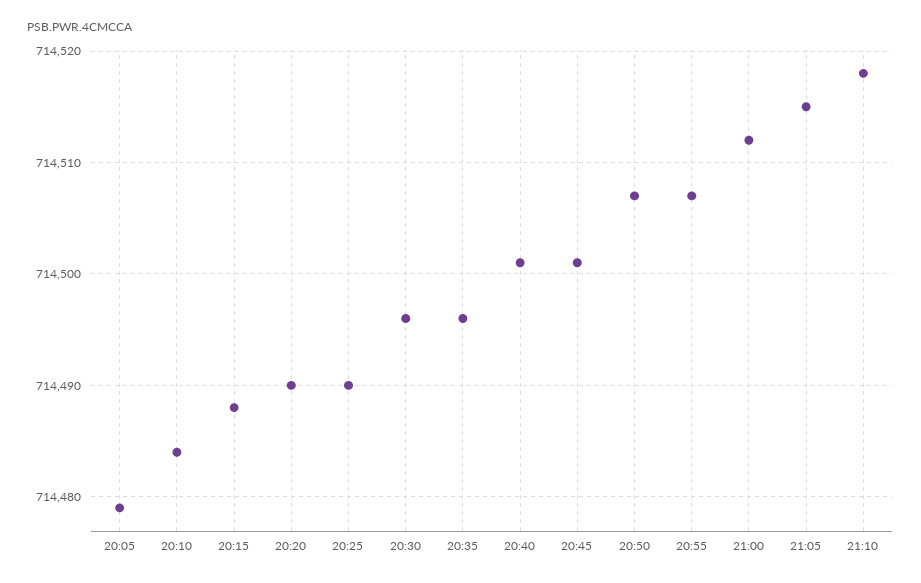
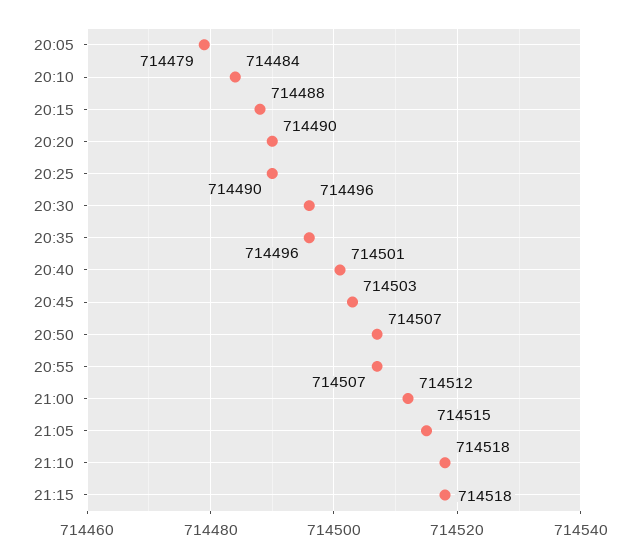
20:45: 714501 -> 714503
21:15: none -> 714518

